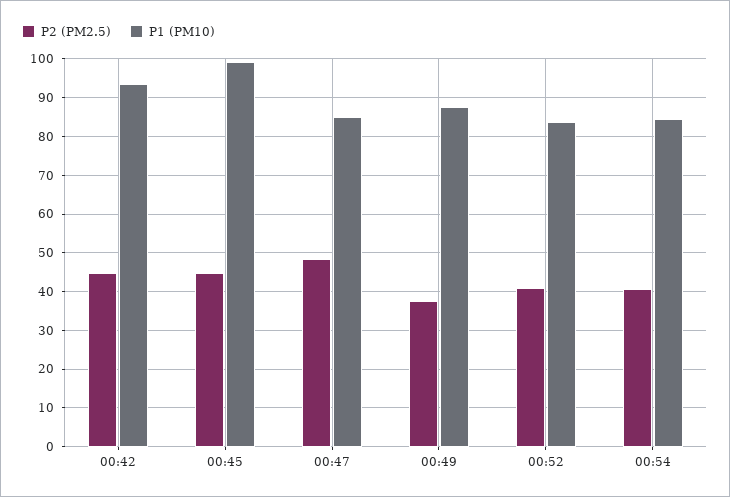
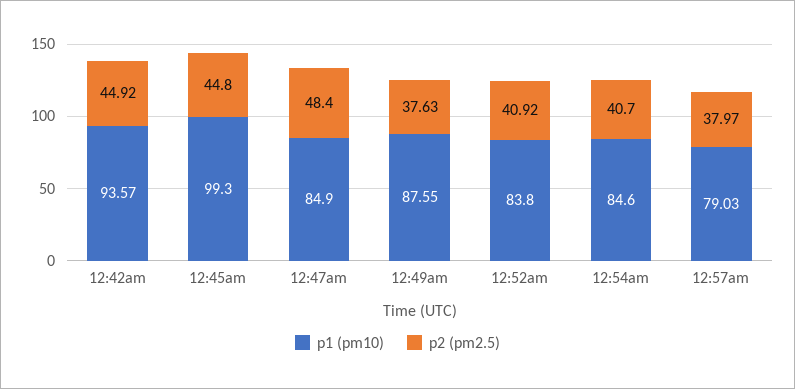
P1 (PM10), 12:57am: none -> 79.03
P2 (PM2.5), 12:57am: none -> 37.97

